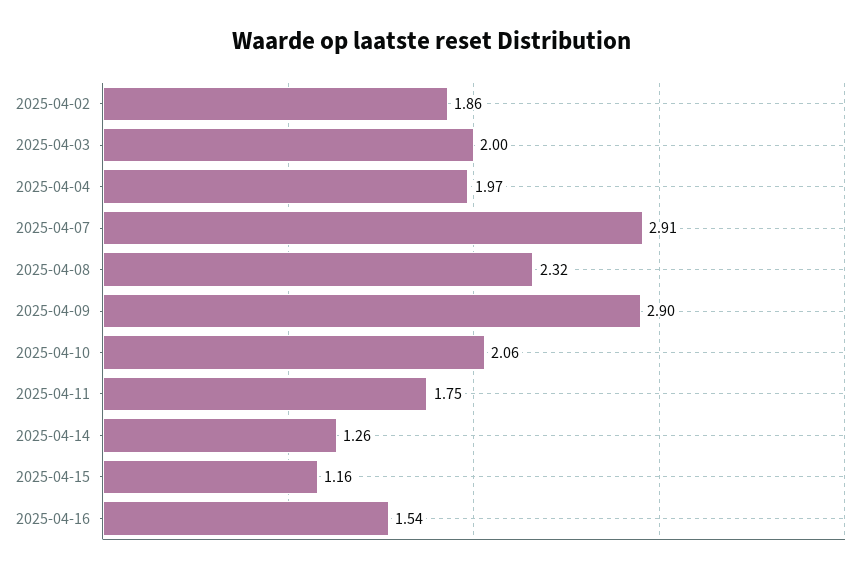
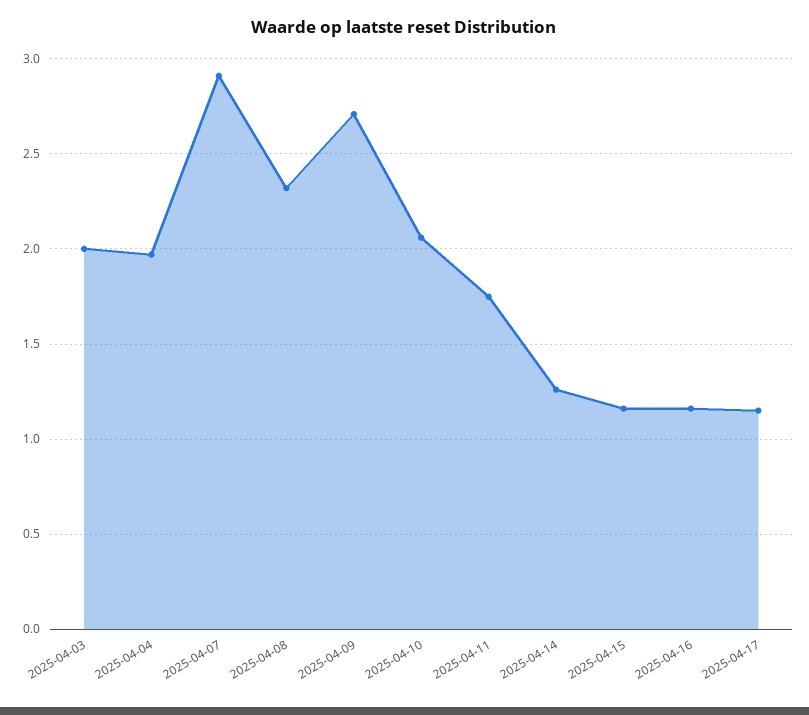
2025-04-02: 1.86 -> none
2025-04-09: 2.9 -> 2.7
2025-04-16: 1.54 -> 1.15
2025-04-17: none -> 1.15

